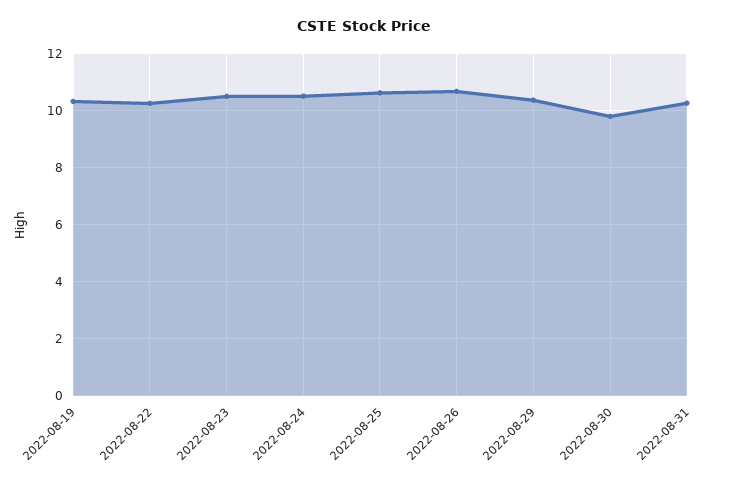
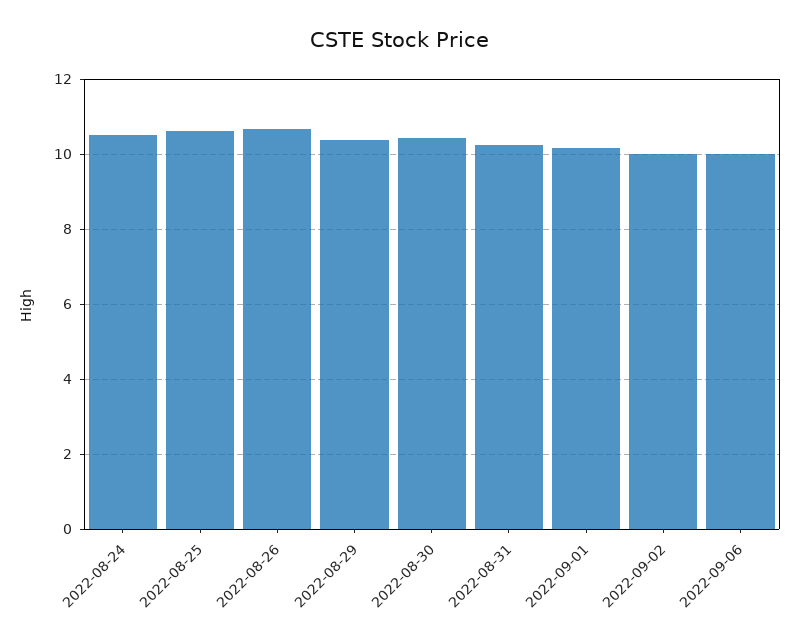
2022-08-19: 10.25 -> none
2022-08-22: 10.25 -> none
2022-08-23: 10.5 -> none
2022-08-30: 9.75 -> 10.4
2022-09-01: none -> 10.2
2022-09-02: none -> 10
2022-09-06: none -> 10

